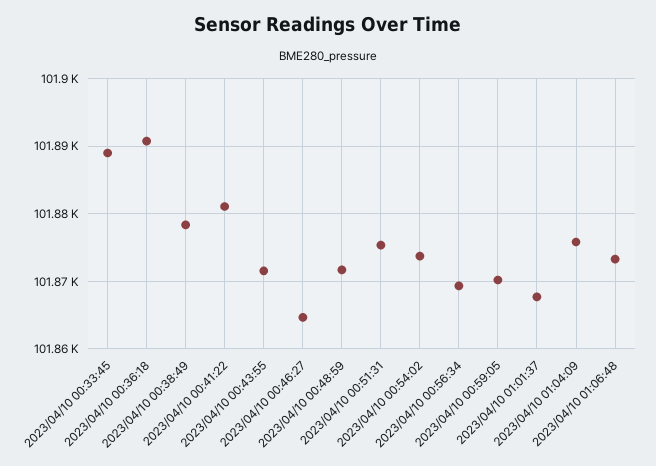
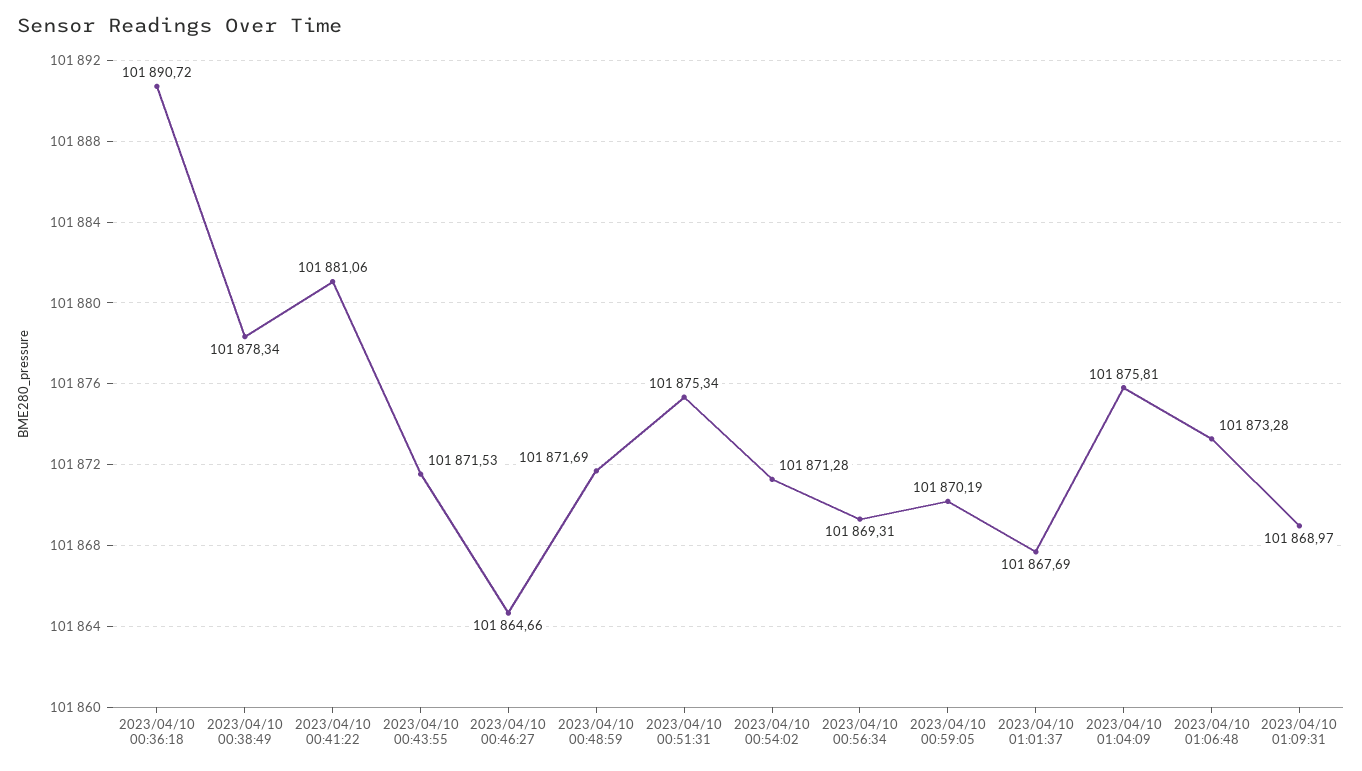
2023/04/10 00:33:45: 101889 -> none
2023/04/10 00:54:02: 101874 -> 101871.28
2023/04/10 01:09:31: none -> 101868.97

